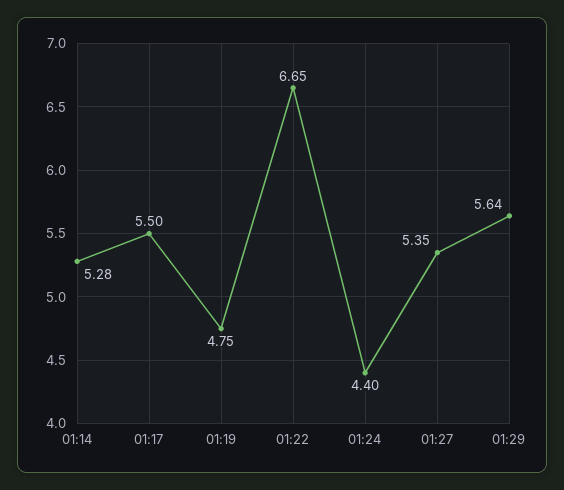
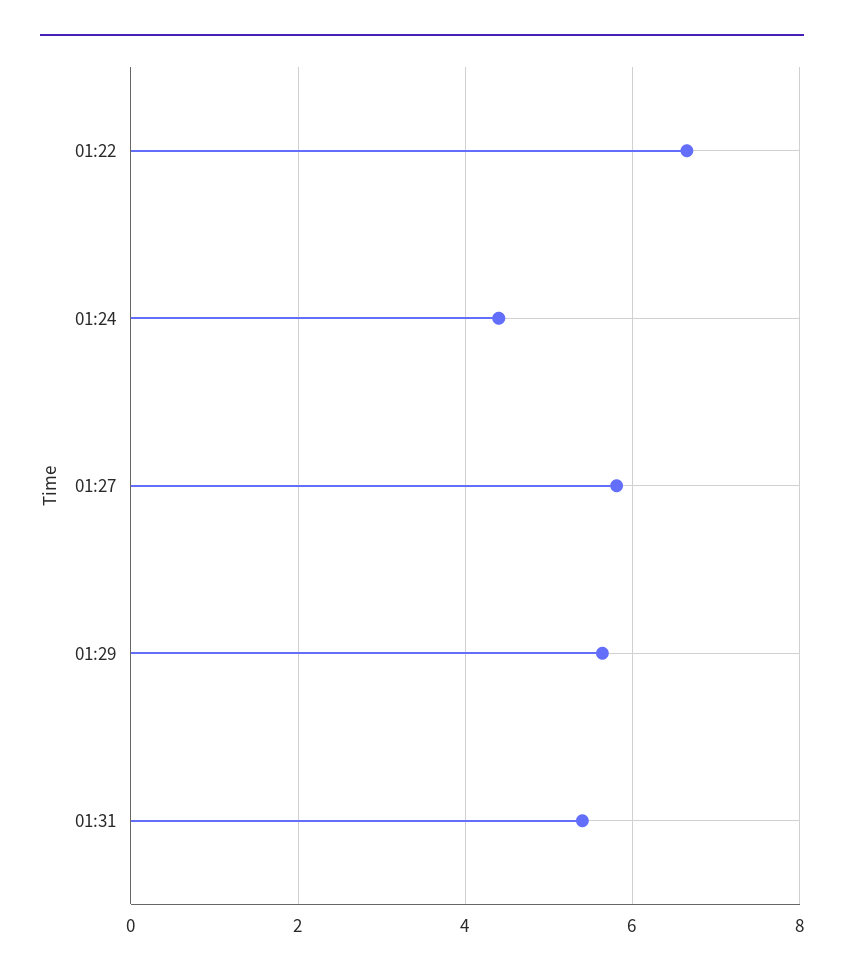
01:14: 5.28 -> none
01:17: 5.5 -> none
01:19: 4.75 -> none
01:27: 5.35 -> 5.8
01:31: none -> 5.4

